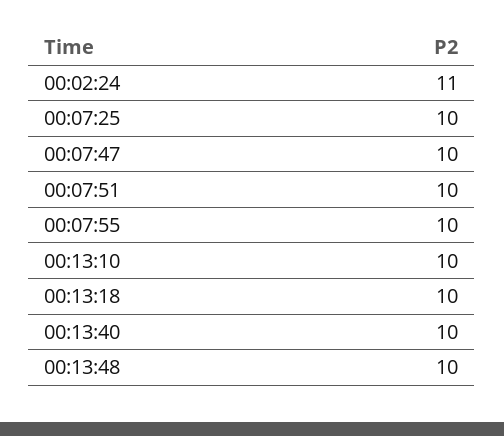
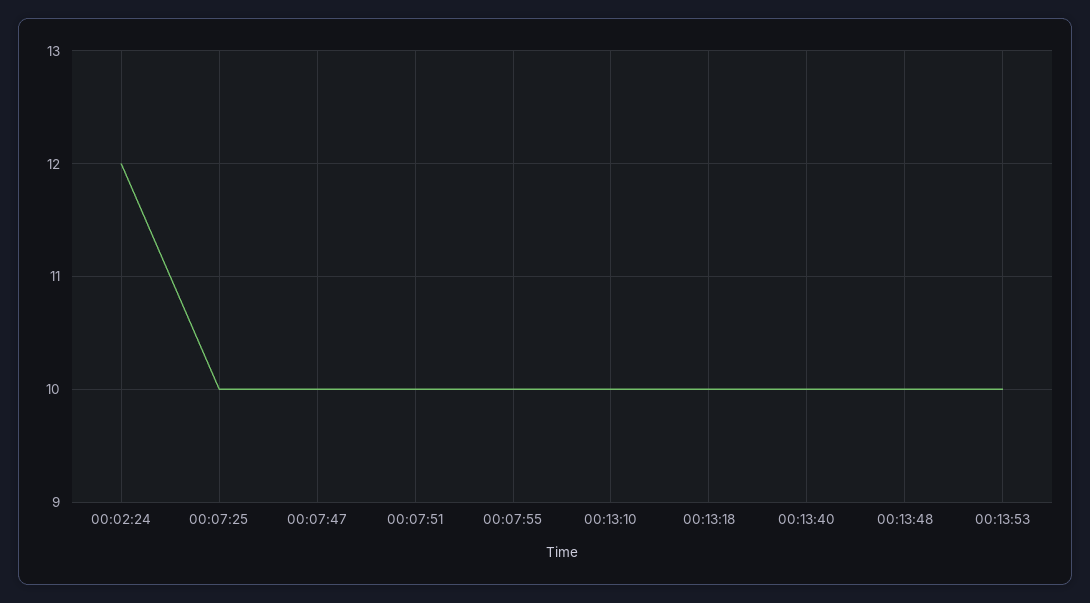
00:02:24: 11 -> 12
00:13:53: none -> 10

